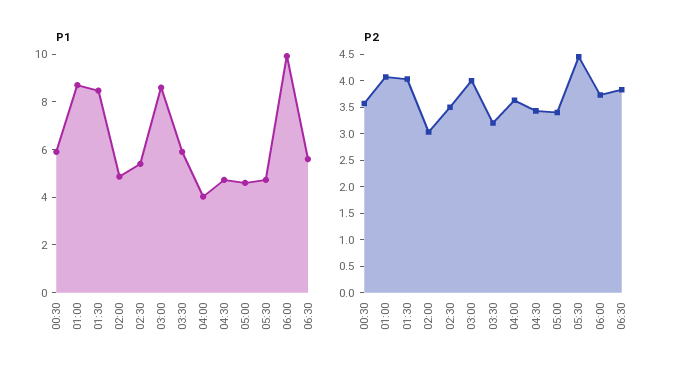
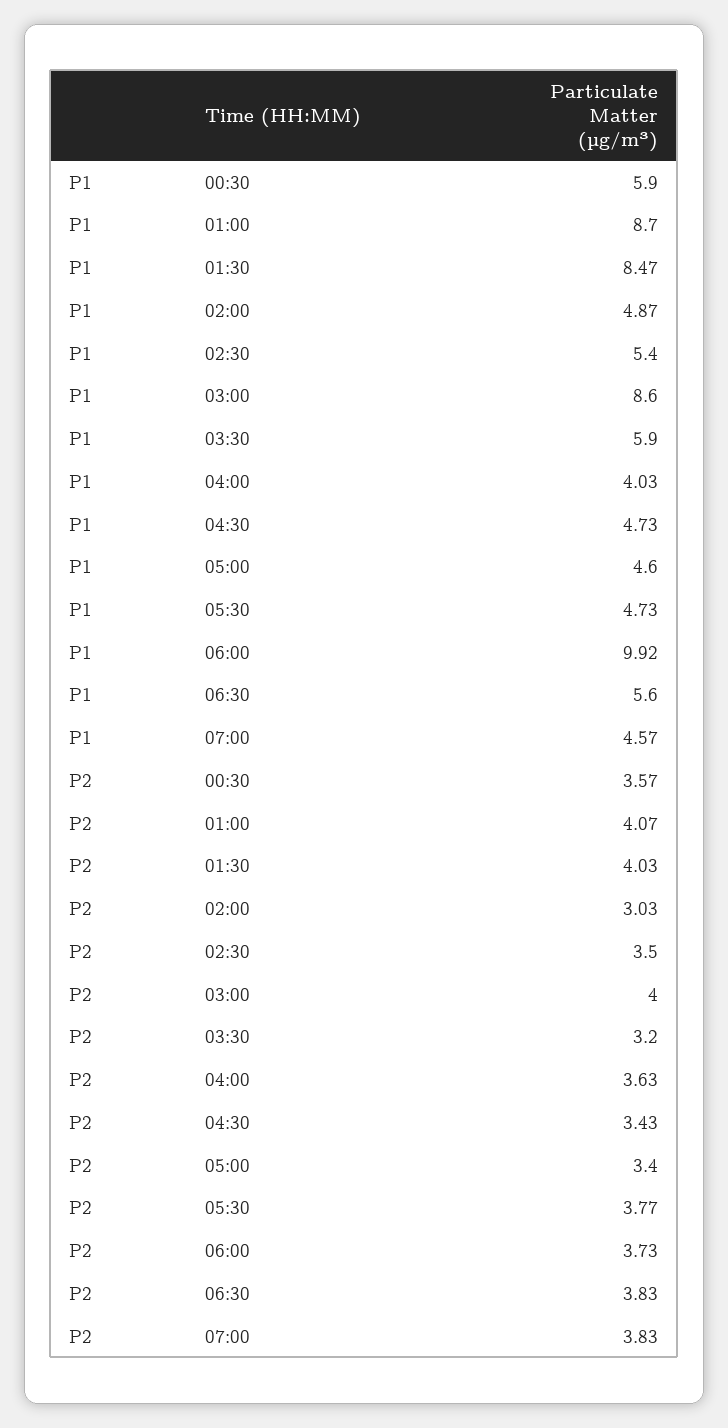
P2, 05:30: 4.5 -> 3.77
P1, 07:00: none -> 4.57
P2, 07:00: none -> 3.83

